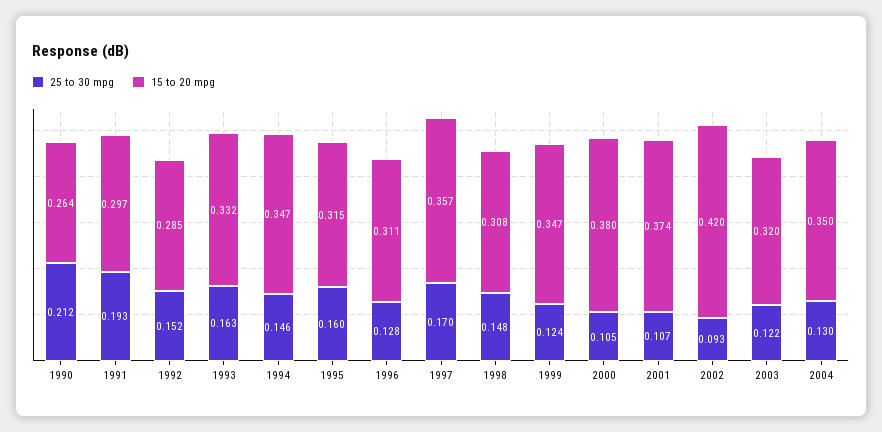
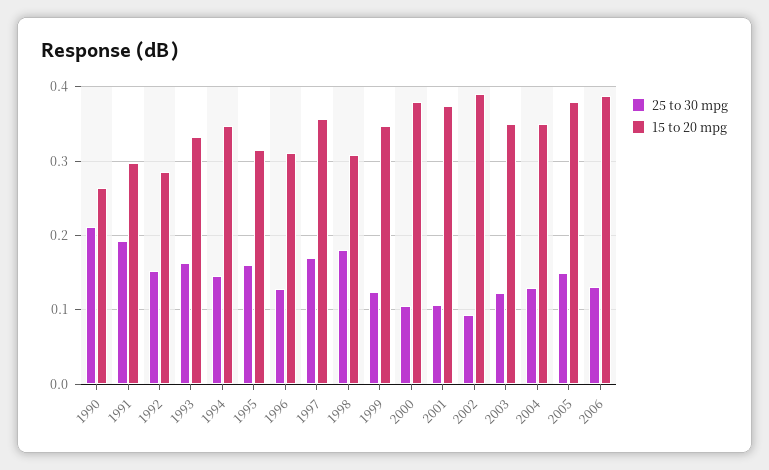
25 to 30 mpg, 1998: 0.148 -> 0.18
15 to 20 mpg, 2002: 0.42 -> 0.39
15 to 20 mpg, 2003: 0.32 -> 0.35
25 to 30 mpg, 2005: none -> 0.15
15 to 20 mpg, 2005: none -> 0.38
25 to 30 mpg, 2006: none -> 0.13
15 to 20 mpg, 2006: none -> 0.39

